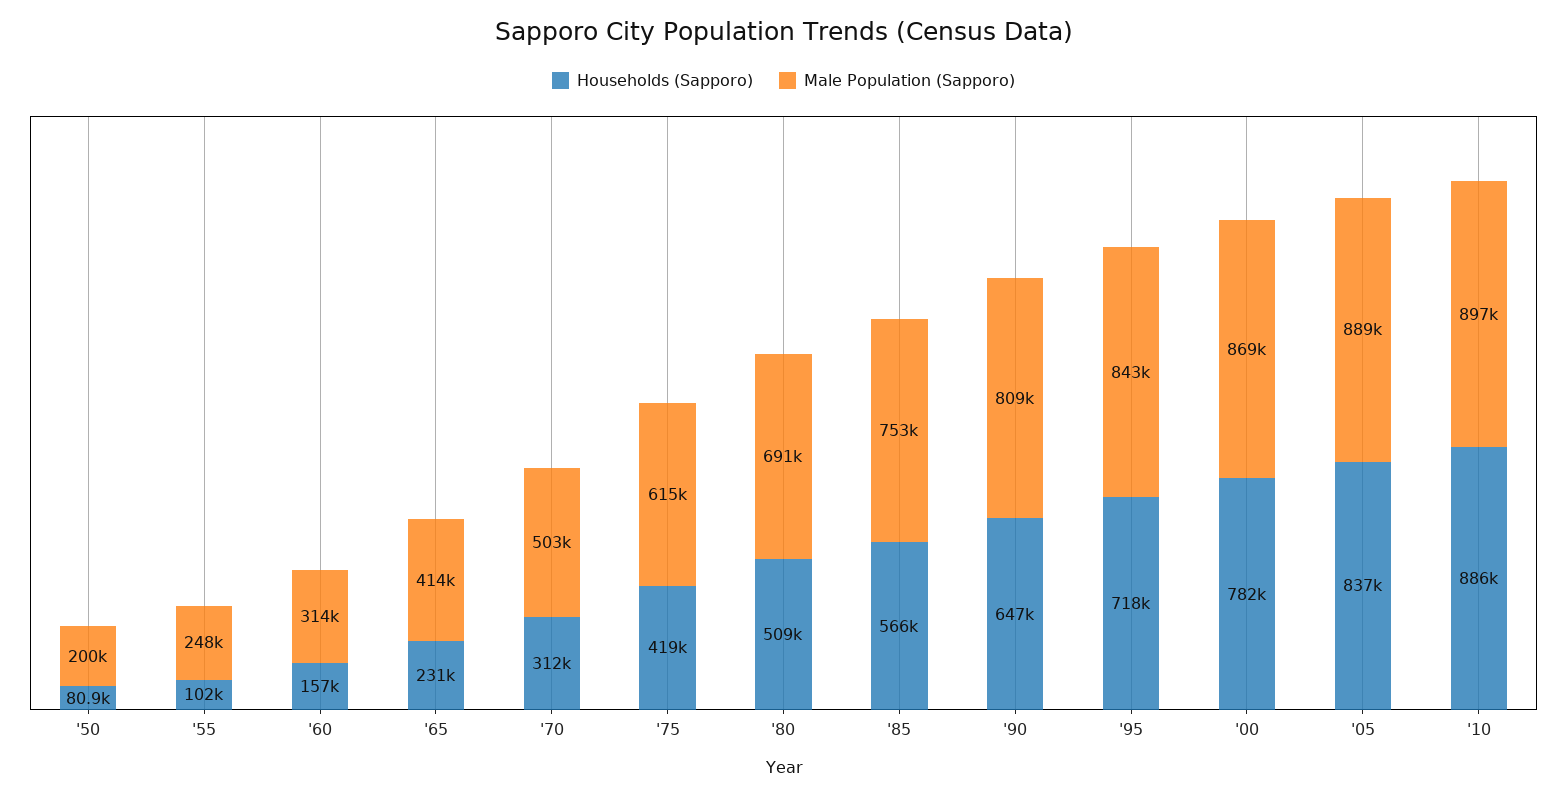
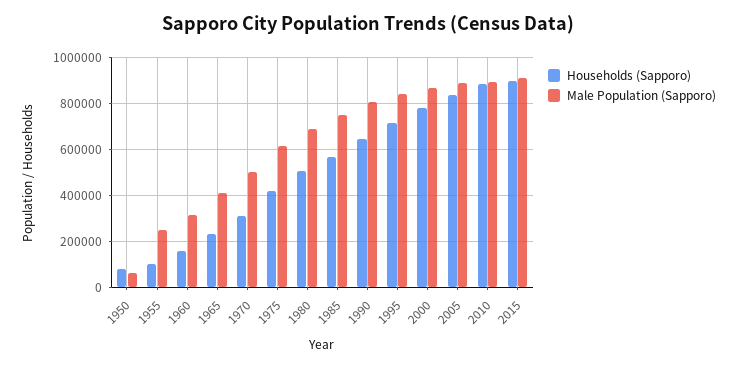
Male Population (Sapporo), '50: 200000 -> 50000
Households (Sapporo), 2015: none -> 900000
Male Population (Sapporo), 2015: none -> 900000

